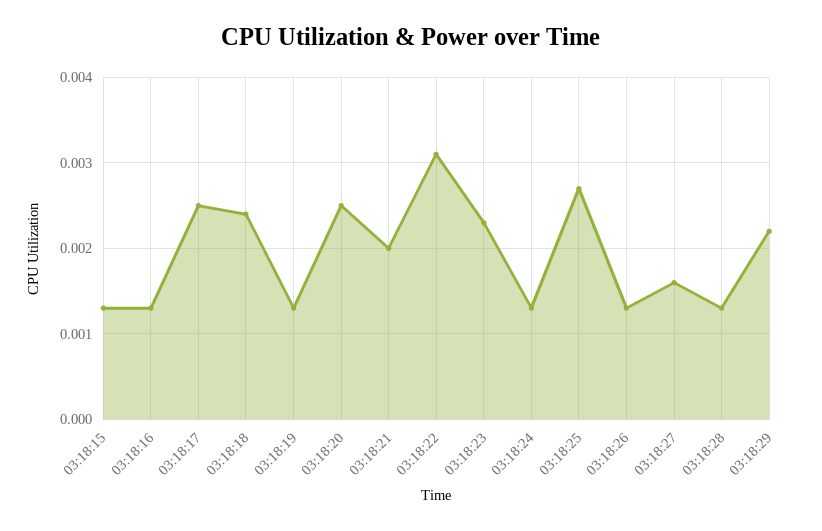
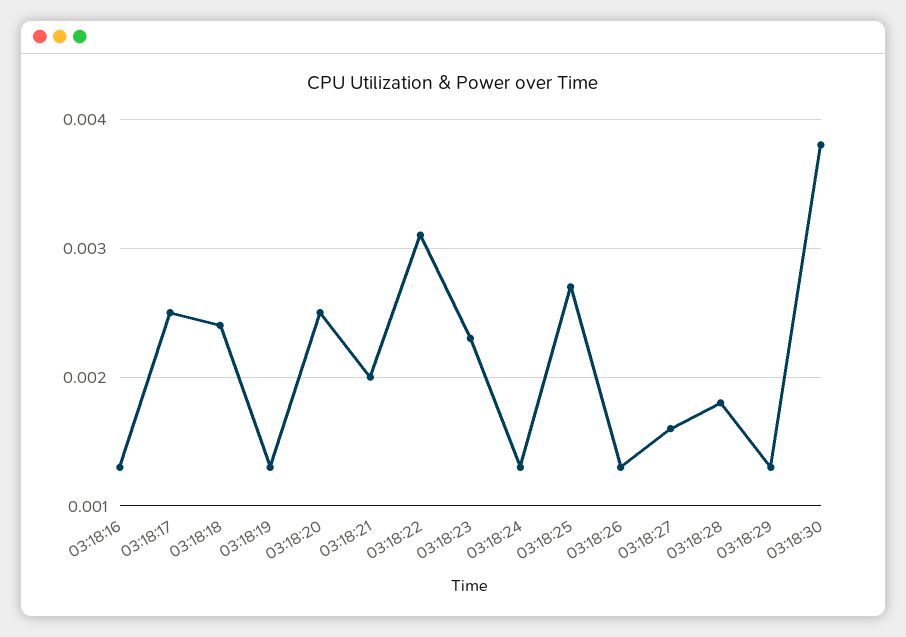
03:18:15: 0.0013 -> none
03:18:28: 0.0013 -> 0.0018
03:18:29: 0.0022 -> 0.0013
03:18:30: none -> 0.0038

